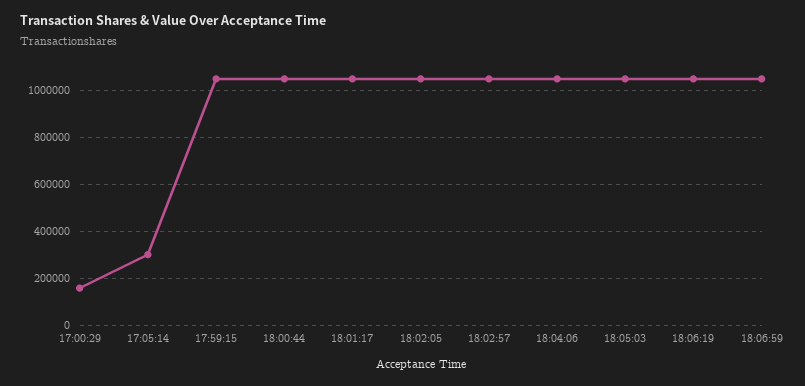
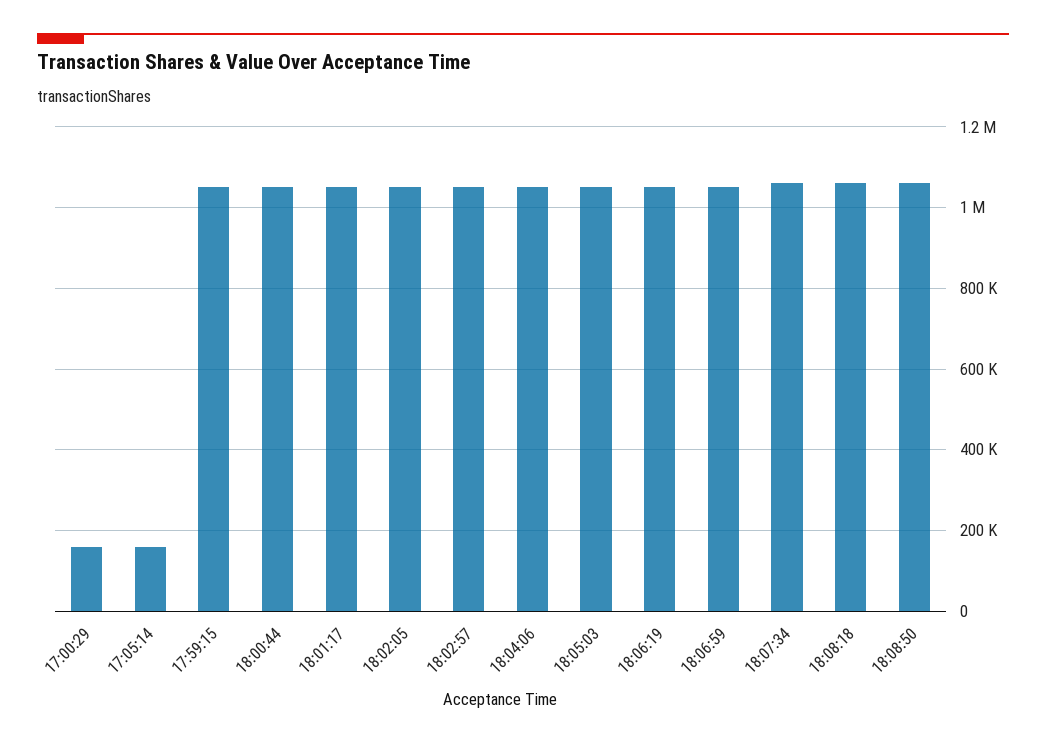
17:05:14: 300000 -> 160000
18:07:34: none -> 1060000
18:08:18: none -> 1060000
18:08:50: none -> 1060000

